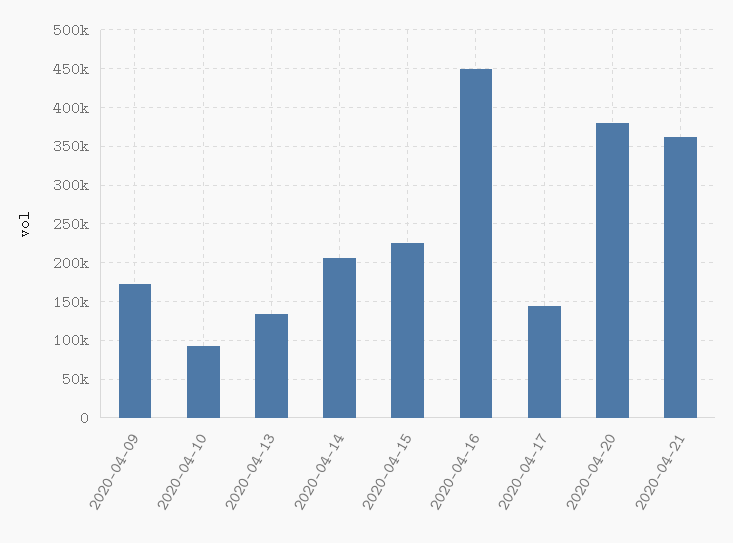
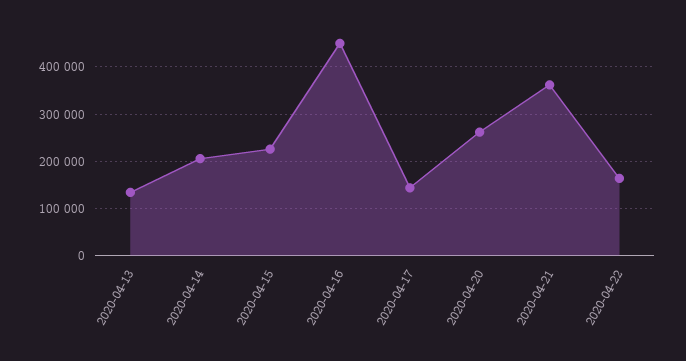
2020-04-09: 170000 -> none
2020-04-10: 90000 -> none
2020-04-20: 380000 -> 260000
2020-04-22: none -> 160000

